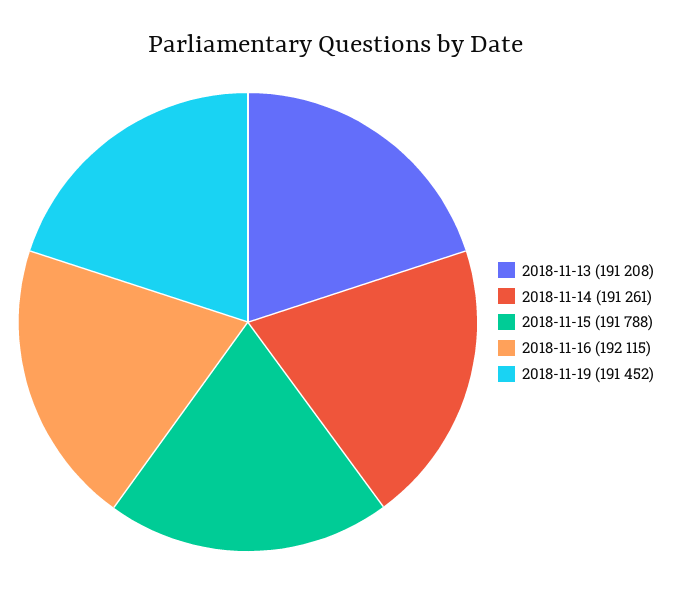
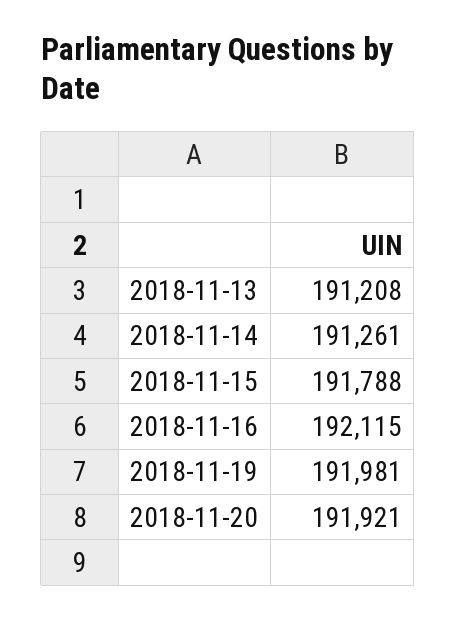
2018-11-19: 191452 -> 191981
2018-11-20: none -> 191921

